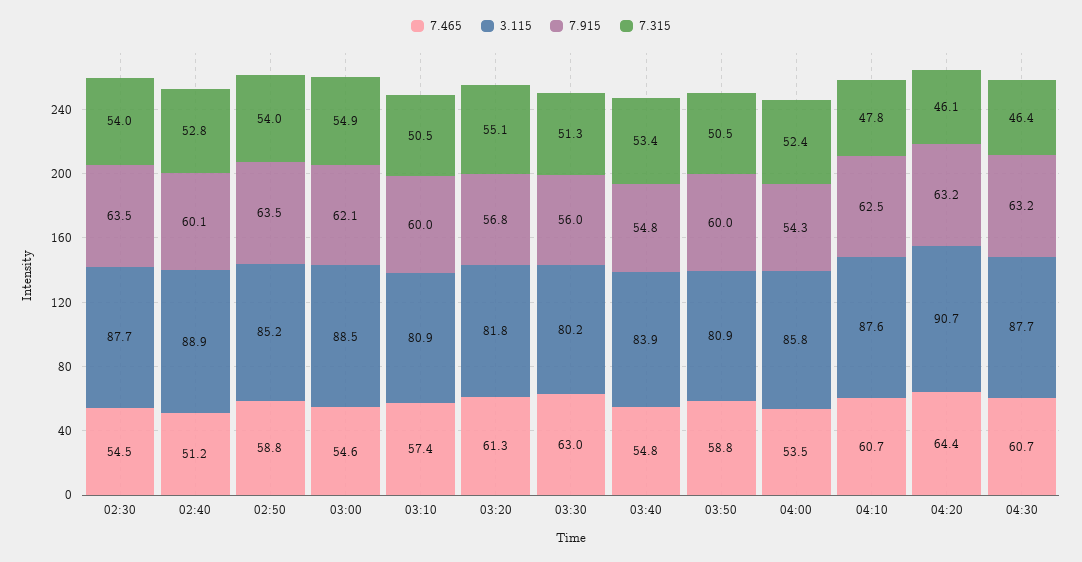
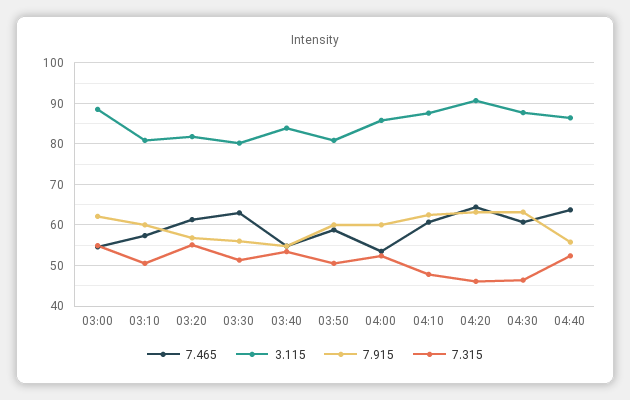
7.465, 02:30: 54.5 -> none
3.115, 02:30: 87.7 -> none
7.915, 02:30: 63.5 -> none
7.315, 02:30: 54 -> none
7.465, 02:40: 51.2 -> none
3.115, 02:40: 88.9 -> none
7.915, 02:40: 60.1 -> none
7.315, 02:40: 52.8 -> none
7.465, 02:50: 58.8 -> none
3.115, 02:50: 85.2 -> none
7.915, 02:50: 63.5 -> none
7.315, 02:50: 54 -> none
7.915, 04:00: 54.3 -> 60
7.465, 04:40: none -> 64
3.115, 04:40: none -> 86
7.915, 04:40: none -> 56
7.315, 04:40: none -> 52

